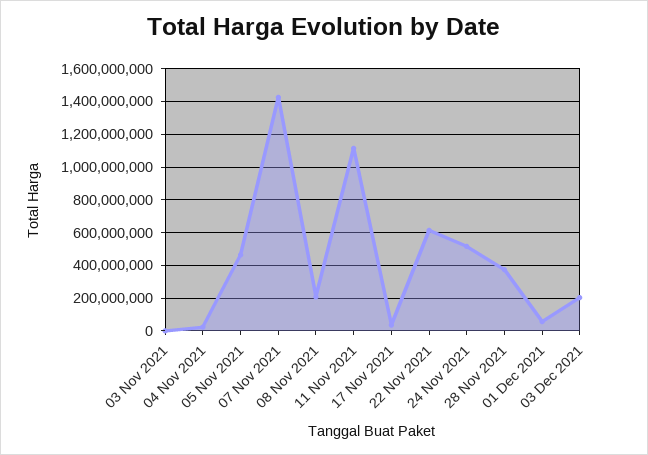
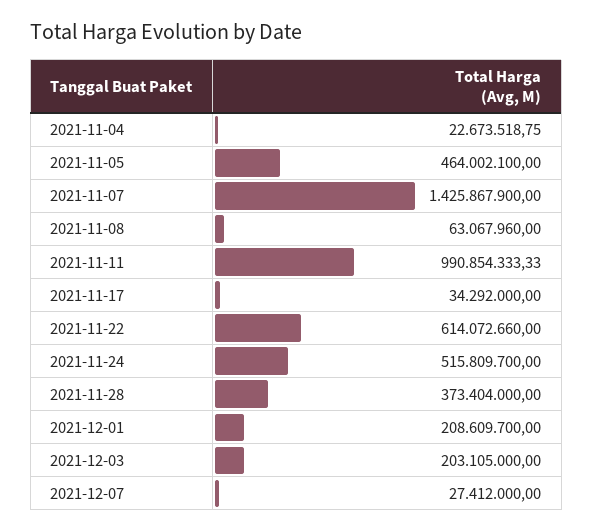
03 Nov 2021: 0 -> none
08 Nov 2021: 200000000 -> 63067960
11 Nov 2021: 1100000000 -> 990854333.33
01 Dec 2021: 50000000 -> 208609700
2021-12-07: none -> 27412000

